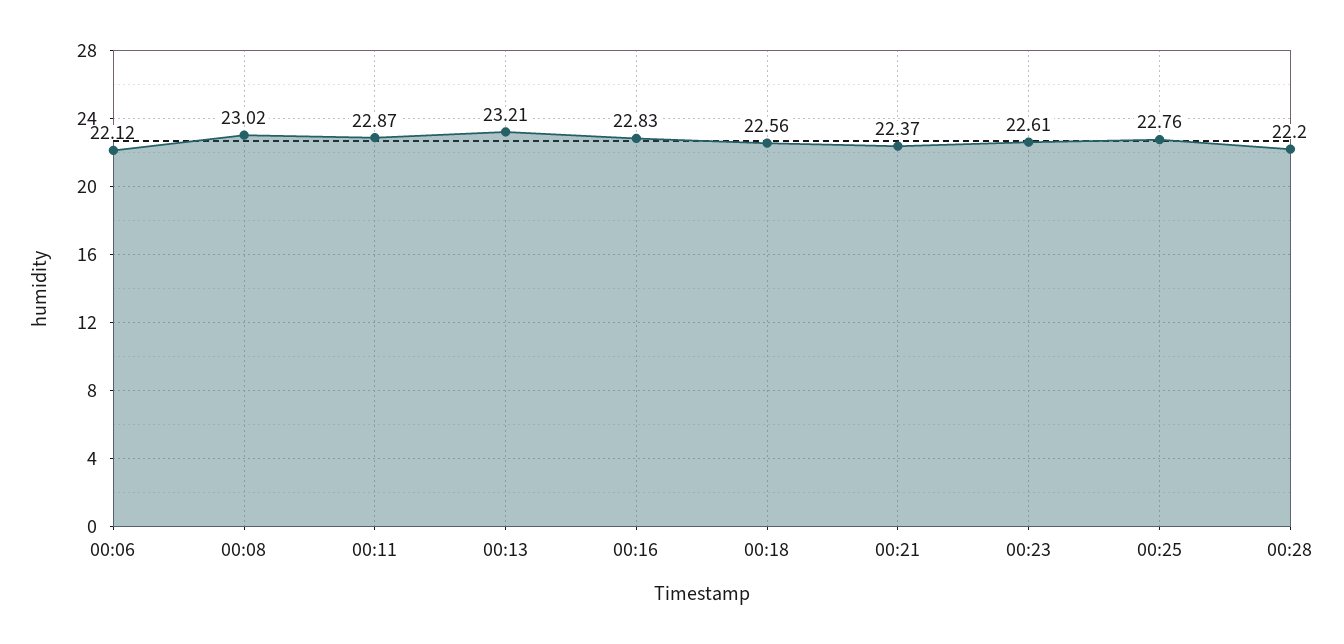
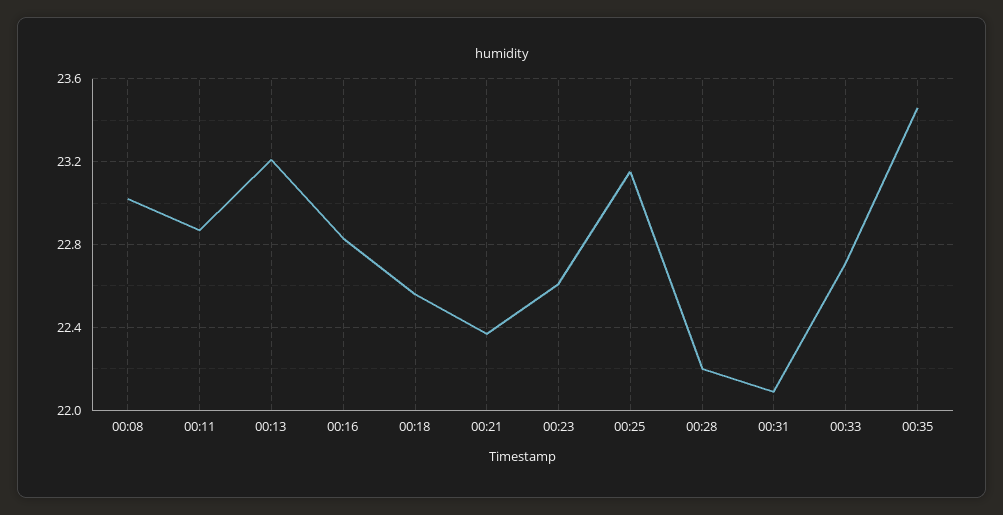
00:06: 22.12 -> none
00:25: 22.76 -> 23.15
00:31: none -> 22.1
00:33: none -> 22.7
00:35: none -> 23.45

